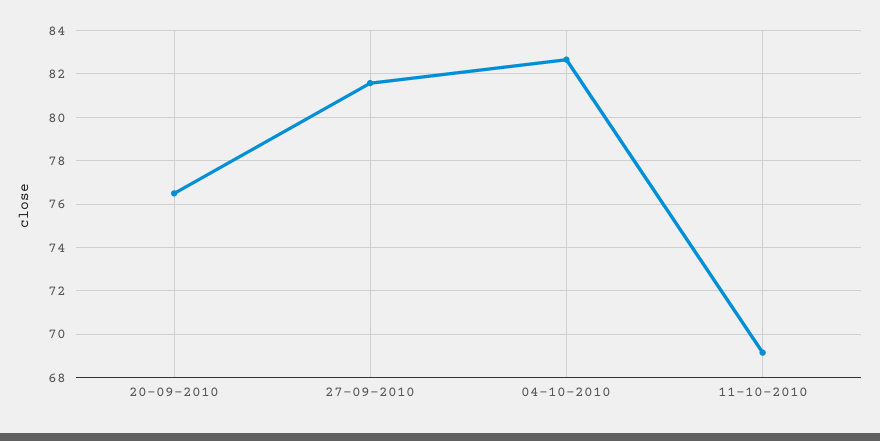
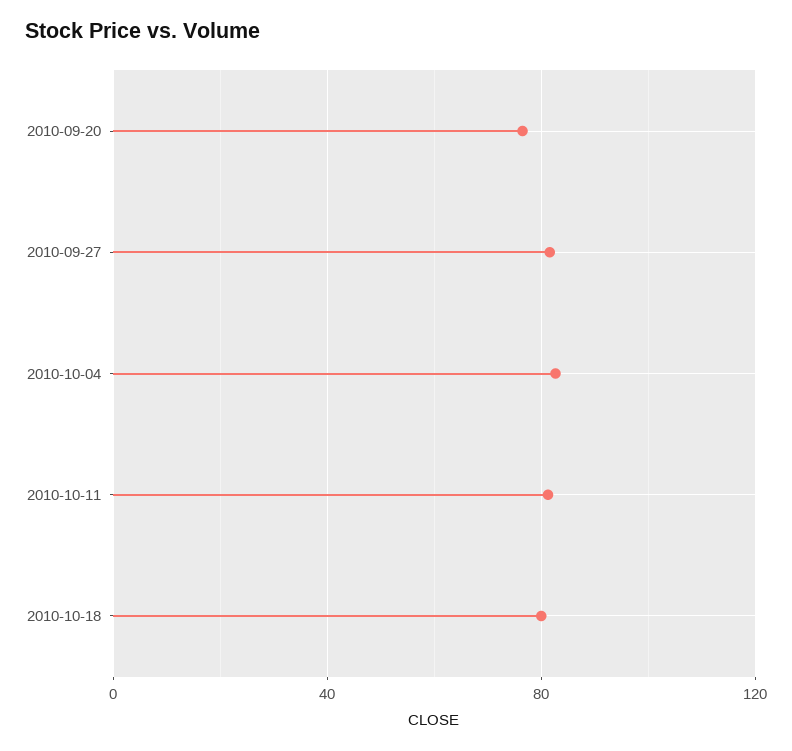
11-10-2010: 69 -> 80
2010-10-18: none -> 80

